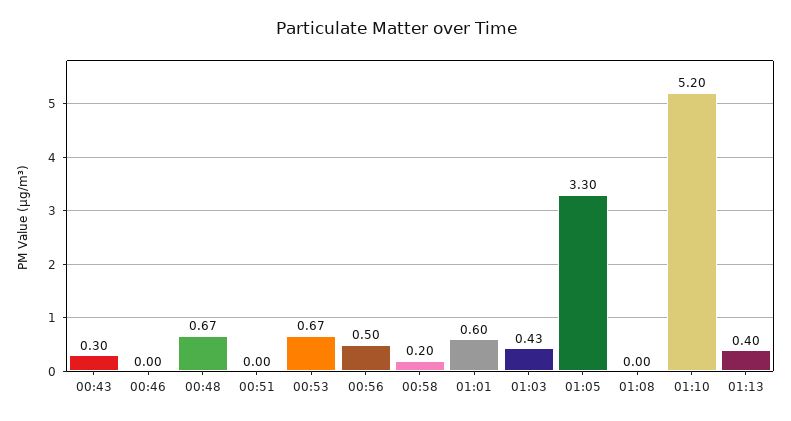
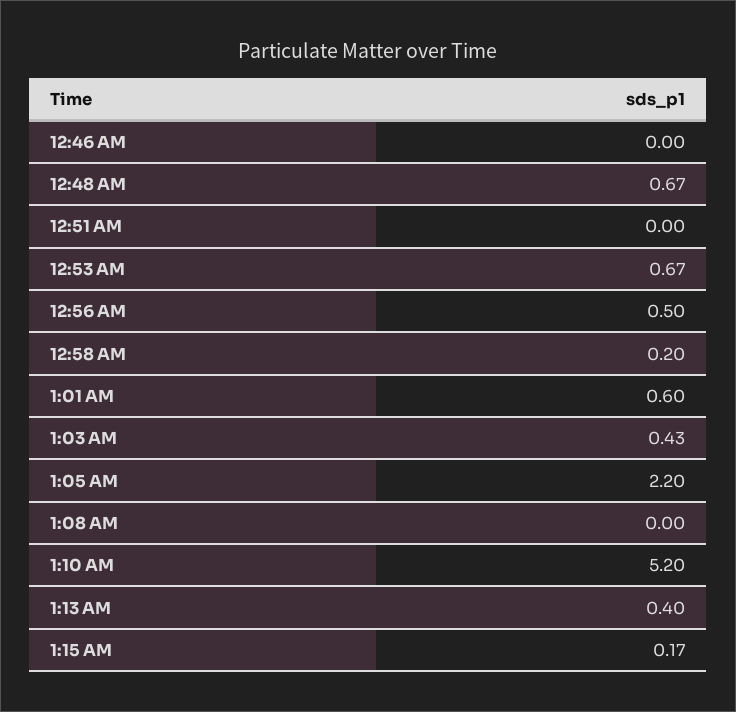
00:43: 0.3 -> none
01:05: 3.3 -> 2.2
1:15 AM: none -> 0.17

